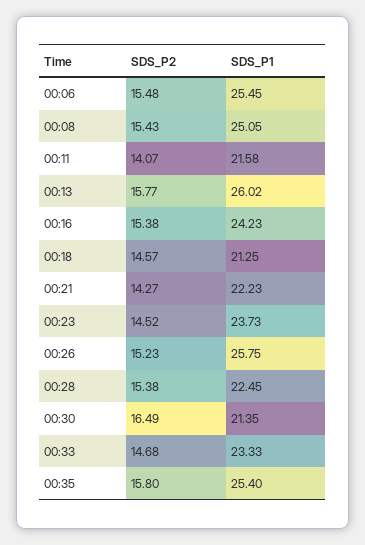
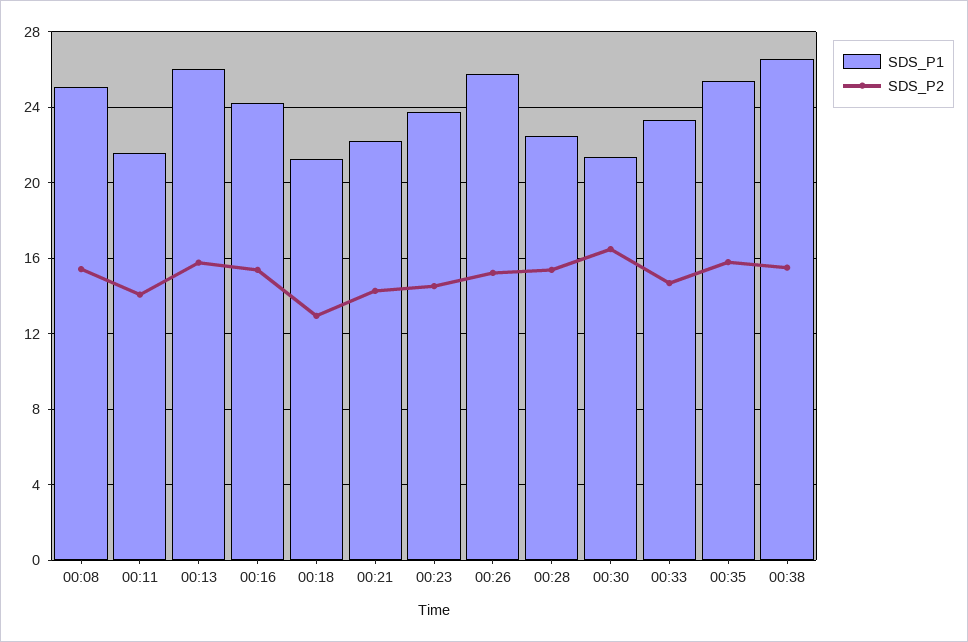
SDS_P2, 00:06: 15.48 -> none
SDS_P1, 00:06: 25.45 -> none
SDS_P2, 00:18: 14.57 -> 13
SDS_P1, 00:38: none -> 26.5
SDS_P2, 00:38: none -> 15.5

